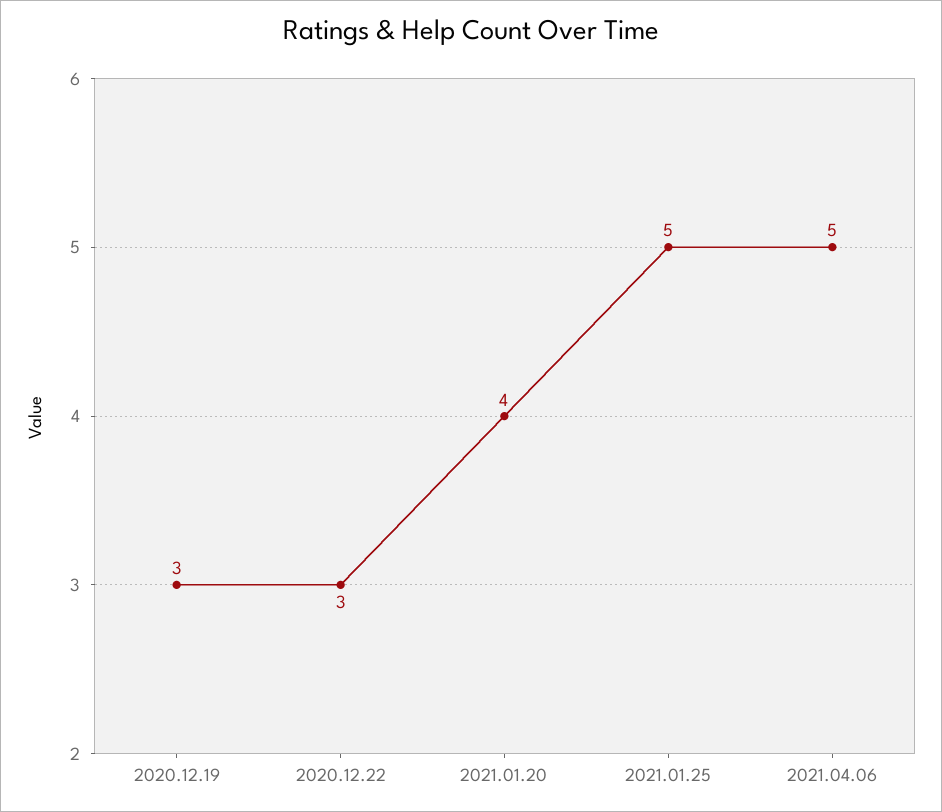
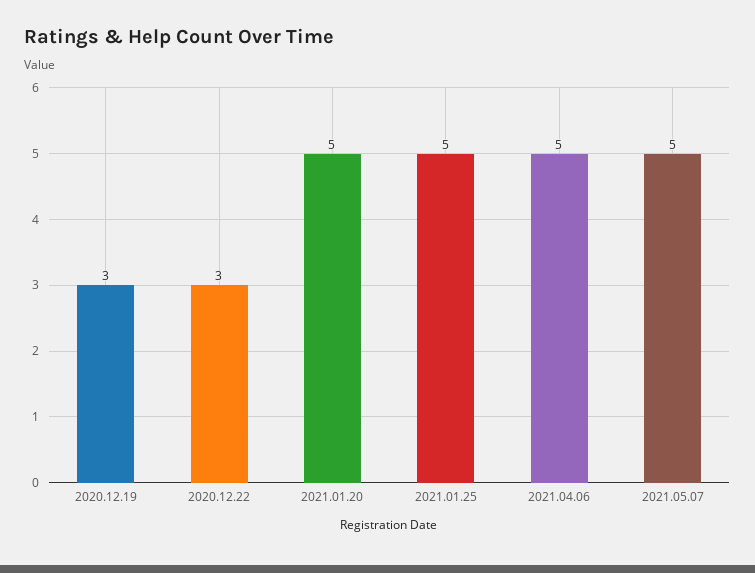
2021.01.20: 4 -> 5
2021.05.07: none -> 5

